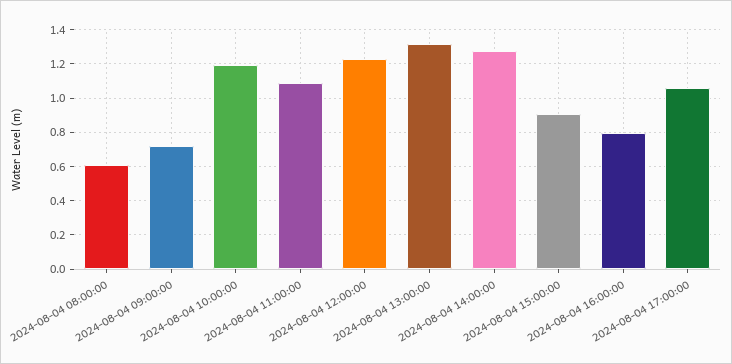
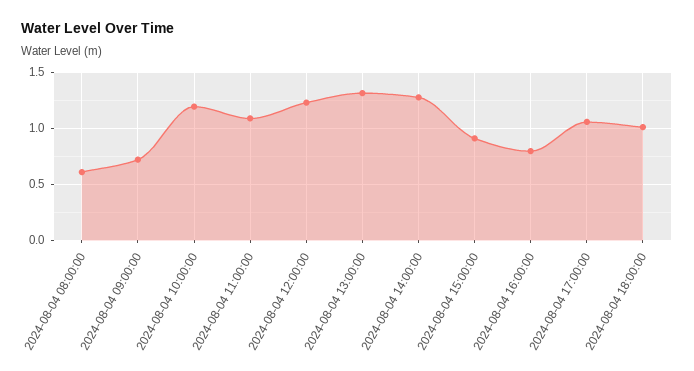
2024-08-04 18:00:00: none -> 1

